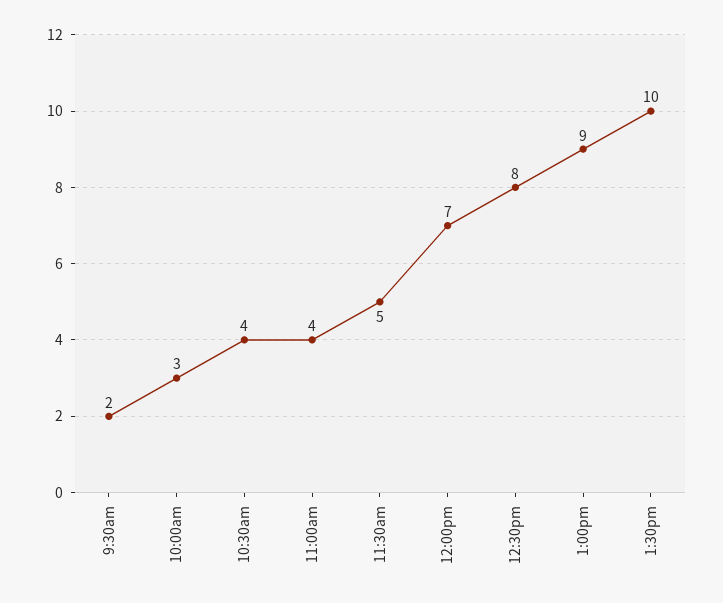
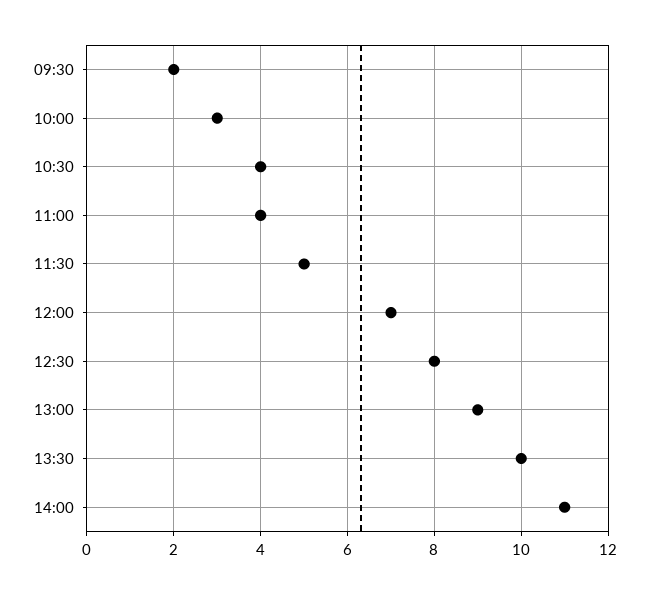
14:00: none -> 11

